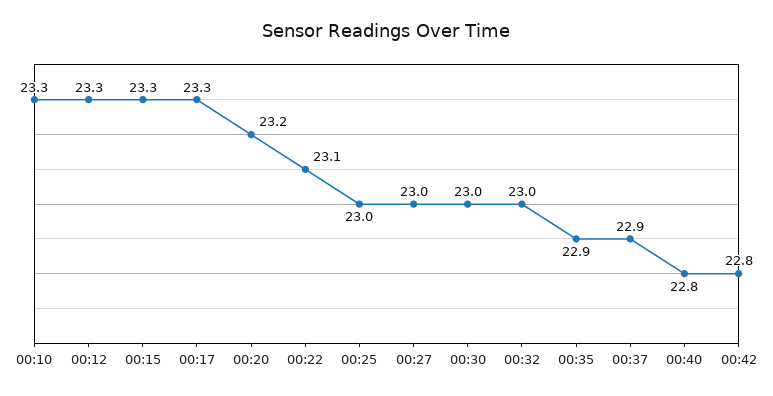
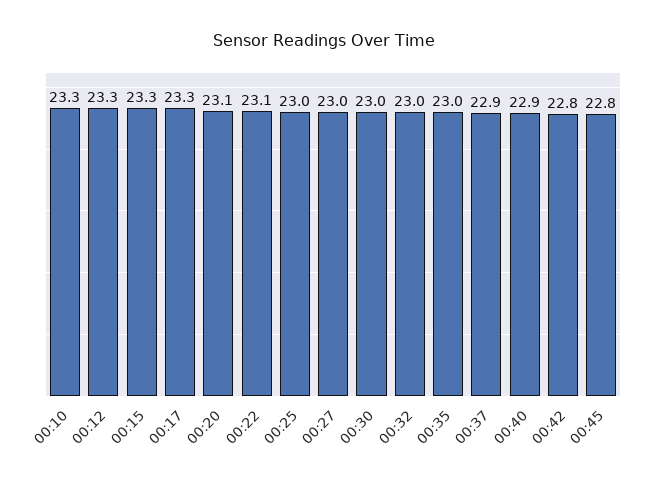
00:20: 23.2 -> 23.1
00:35: 22.9 -> 23
00:40: 22.8 -> 22.9
00:45: none -> 22.8

